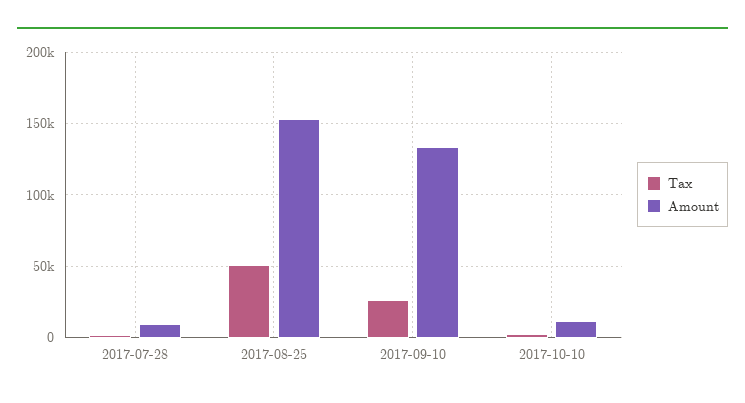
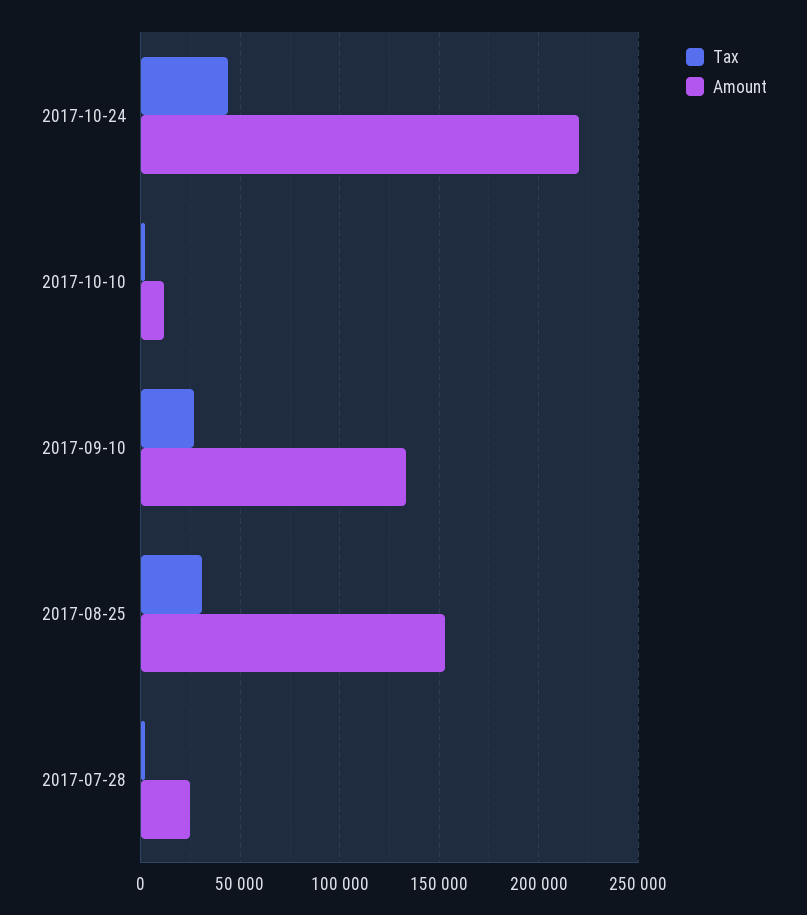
Amount, 2017-07-28: 10000 -> 25000
Tax, 2017-08-25: 50000 -> 30000
Tax, 2017-10-24: none -> 45000
Amount, 2017-10-24: none -> 220000

